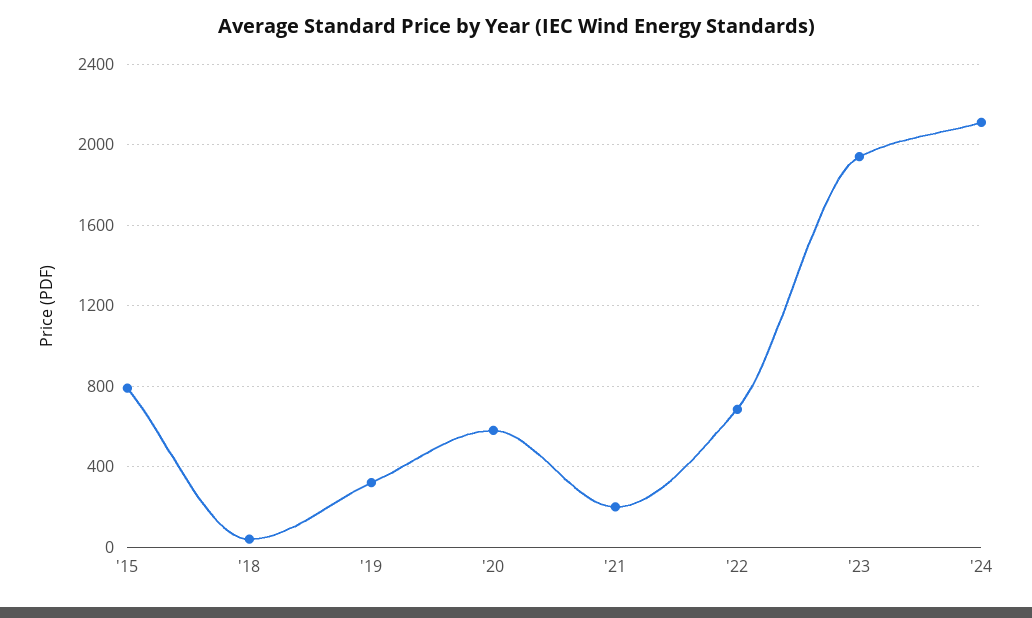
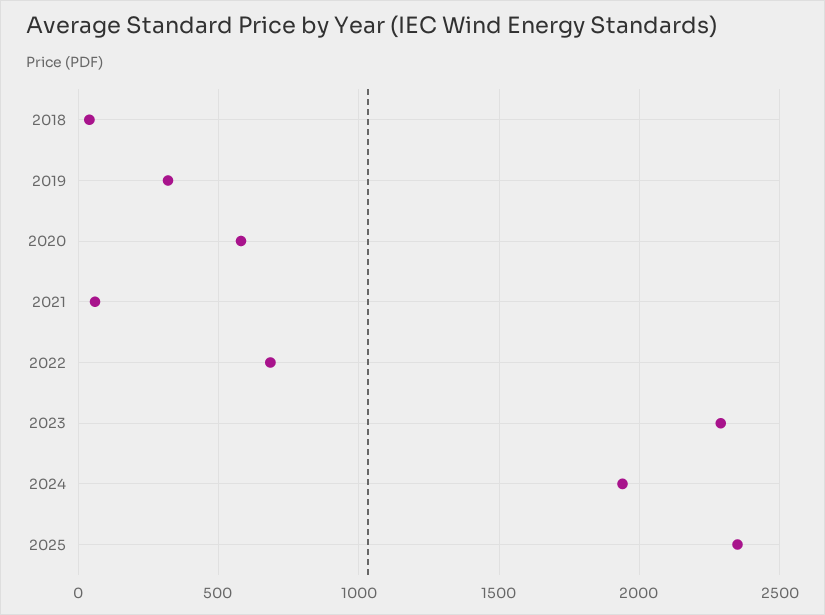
'15: 800 -> none
'21: 200 -> 50
'23: 1950 -> 2300
'24: 2100 -> 1950
2025: none -> 2350

